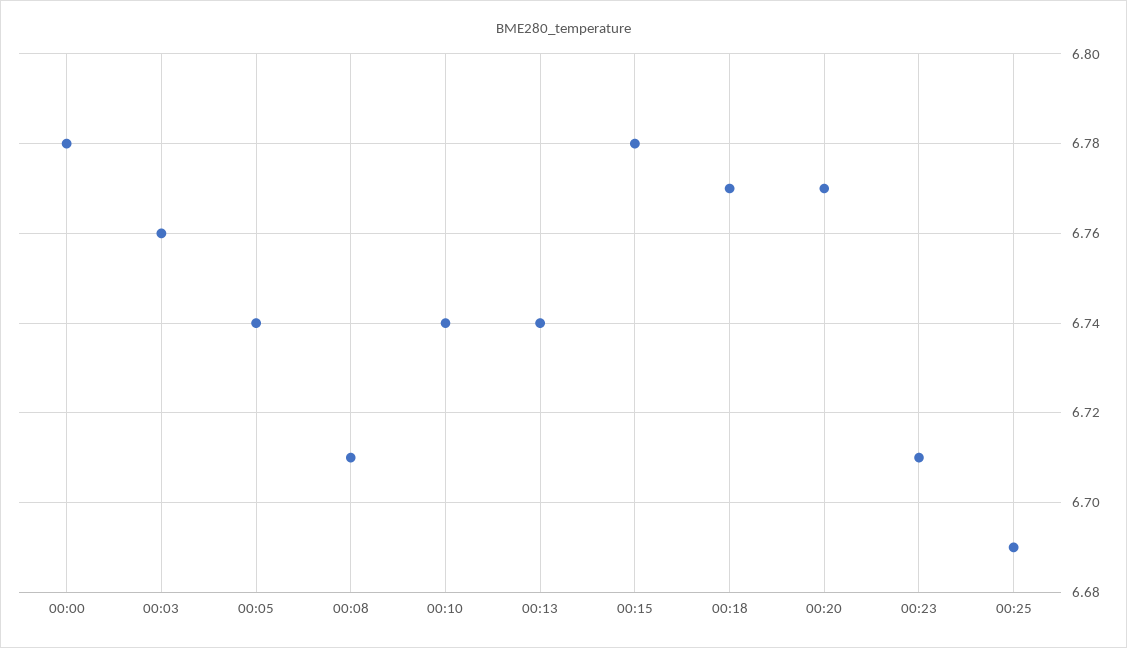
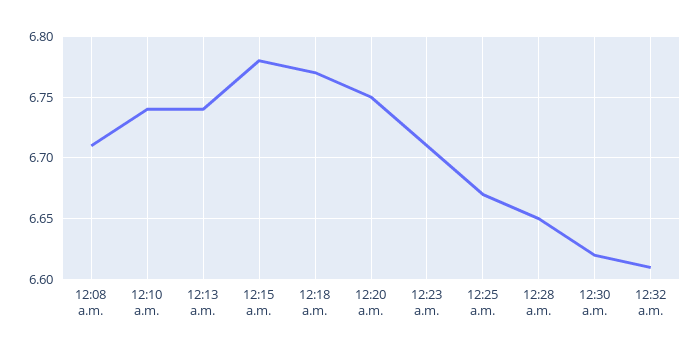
00:00: 6.78 -> none
00:03: 6.76 -> none
00:05: 6.74 -> none
00:20: 6.77 -> 6.75
00:25: 6.69 -> 6.67
12:28 a.m.: none -> 6.65
12:30 a.m.: none -> 6.62
12:32 a.m.: none -> 6.61

